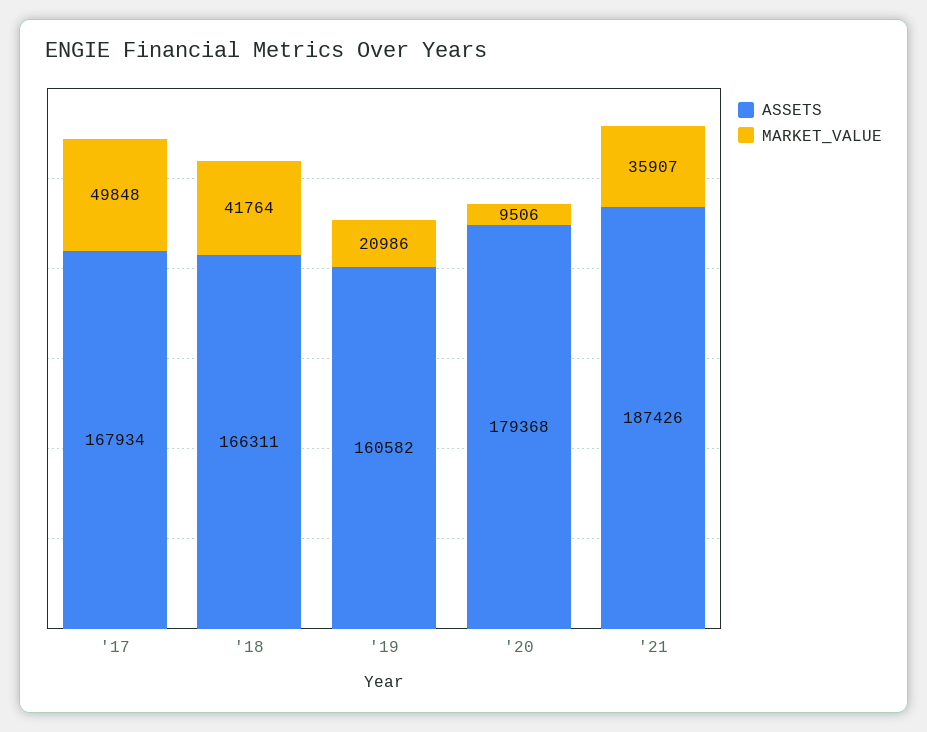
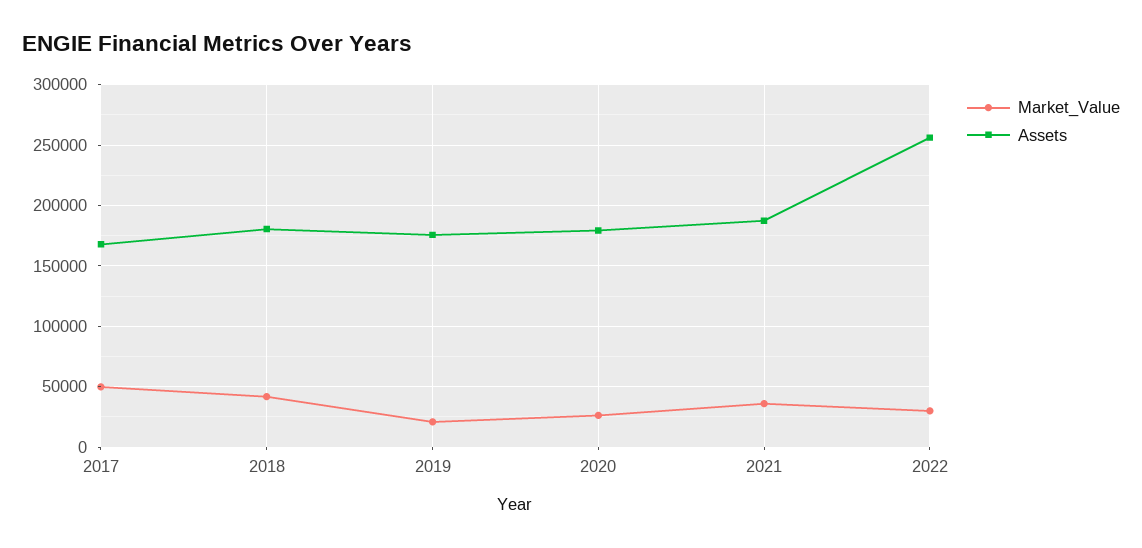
ASSETS, '18: 166311 -> 180000
ASSETS, '19: 160582 -> 175000
MARKET_VALUE, '20: 9506 -> 25000
MARKET_VALUE, 2022: none -> 30000
ASSETS, 2022: none -> 255000

